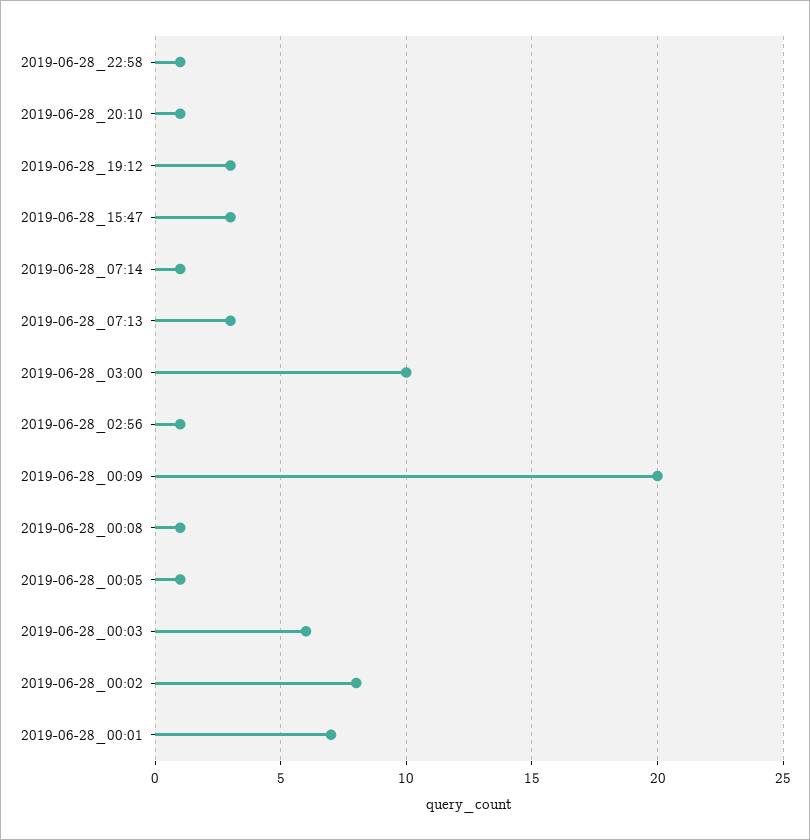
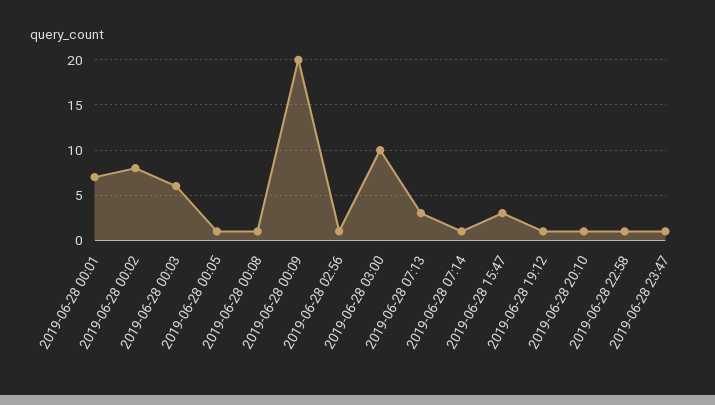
2019-06-28_19:12: 3 -> 1
2019-06-28 23:47: none -> 1

